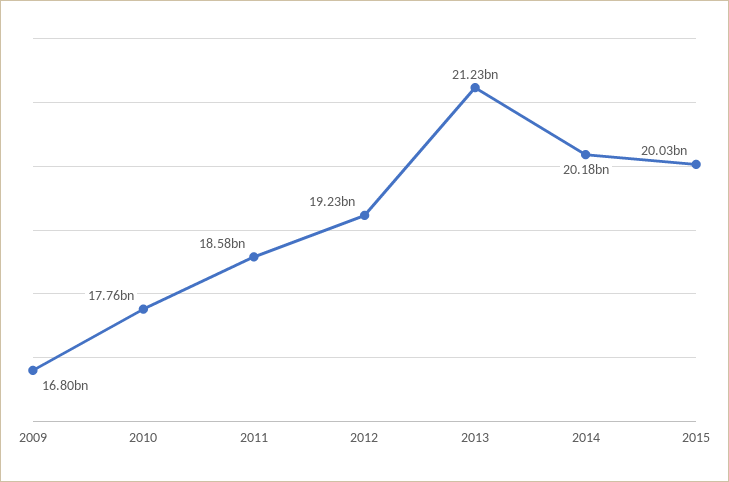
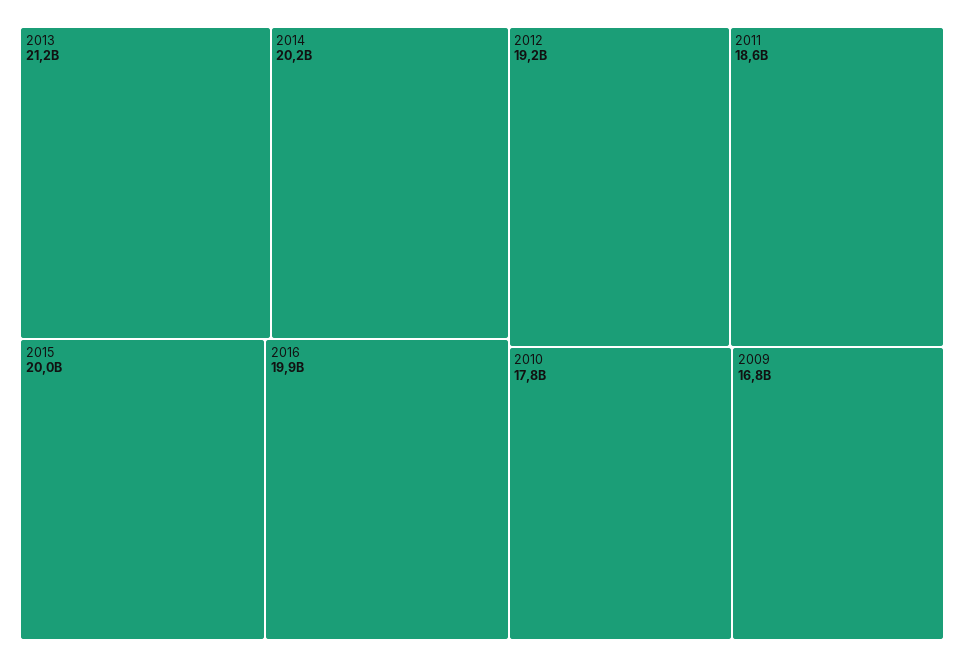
2016: none -> 19900000000

